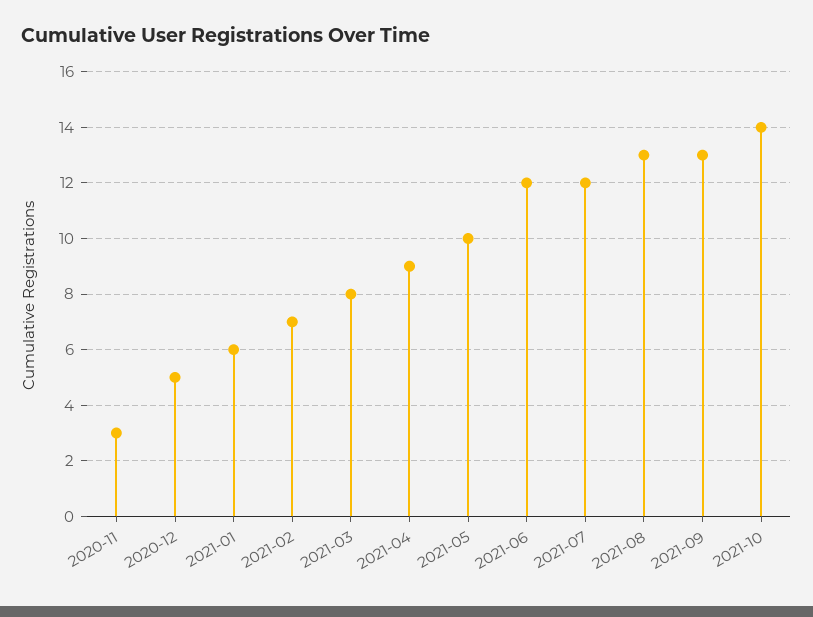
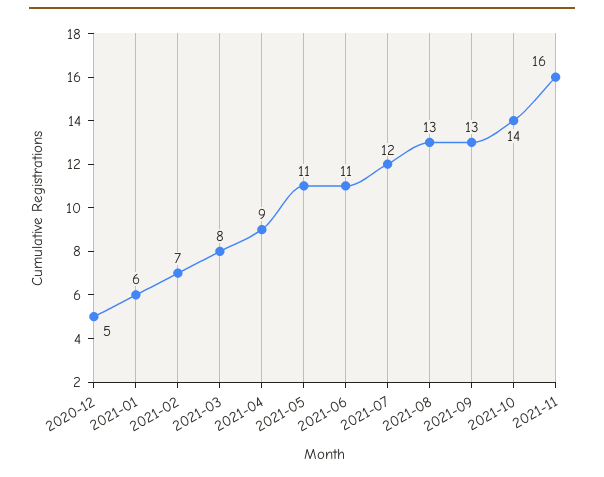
2020-11: 3 -> none
2021-05: 10 -> 11
2021-06: 12 -> 11
2021-11: none -> 16

